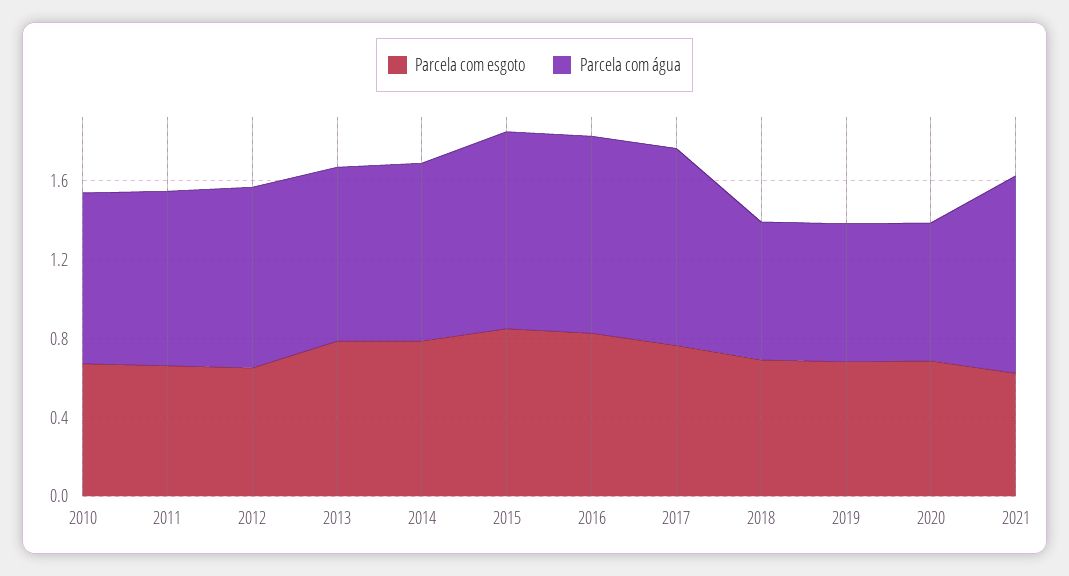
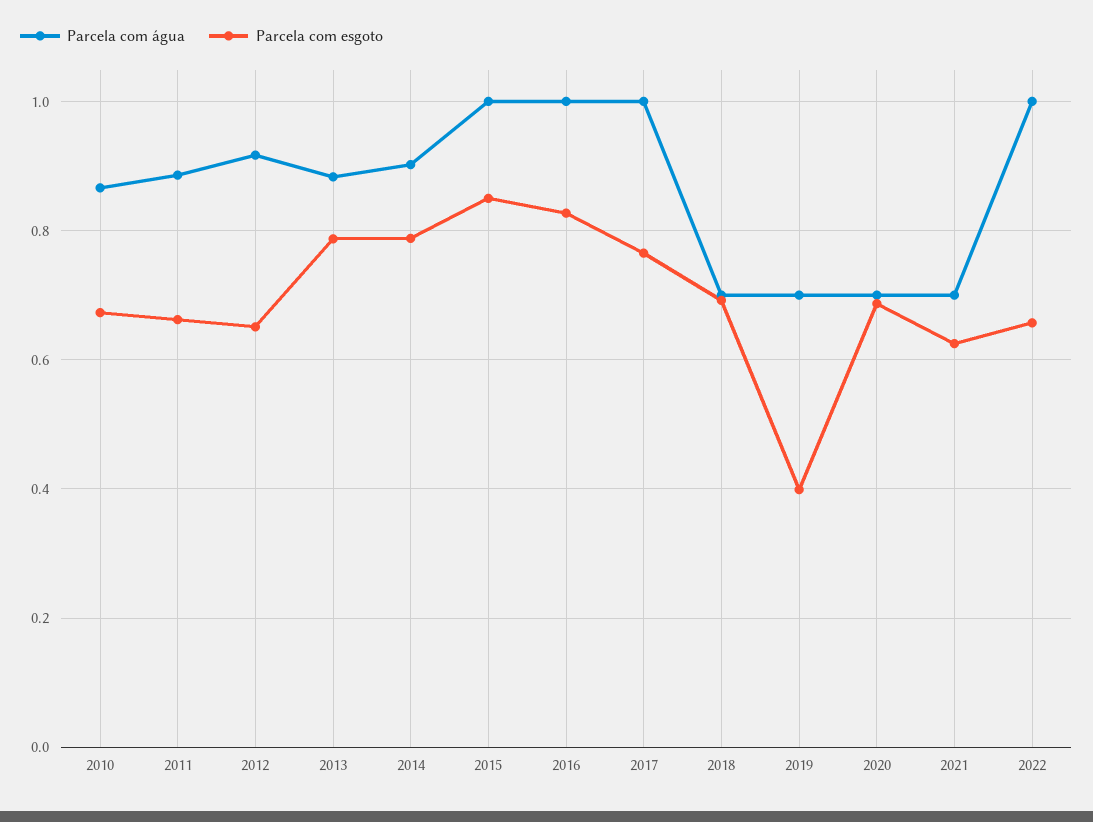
Parcela com esgoto, 2019: 0.7 -> 0.4
Parcela com água, 2021: 1 -> 0.7
Parcela com água, 2022: none -> 1
Parcela com esgoto, 2022: none -> 0.66

